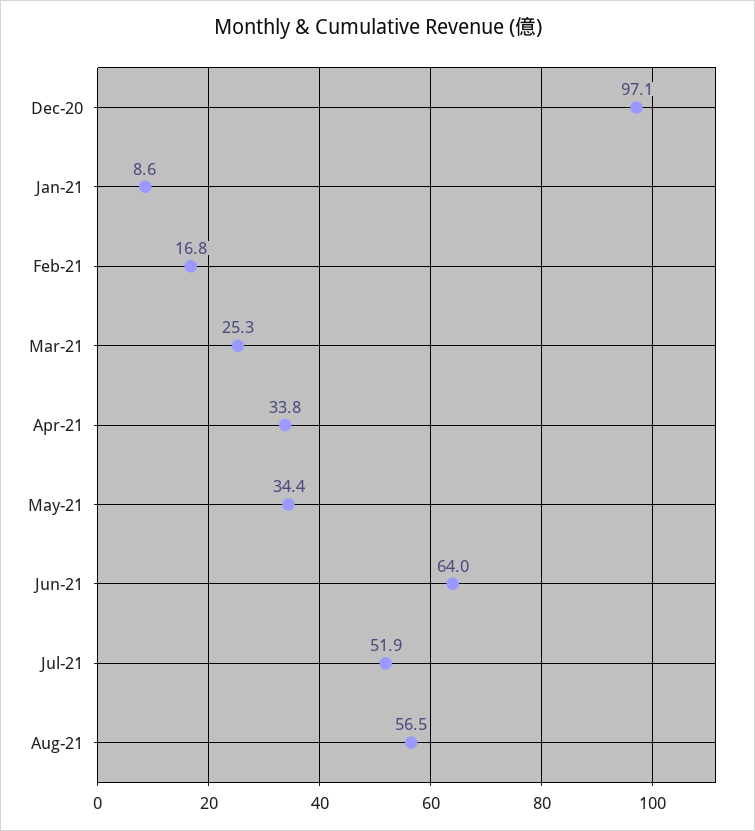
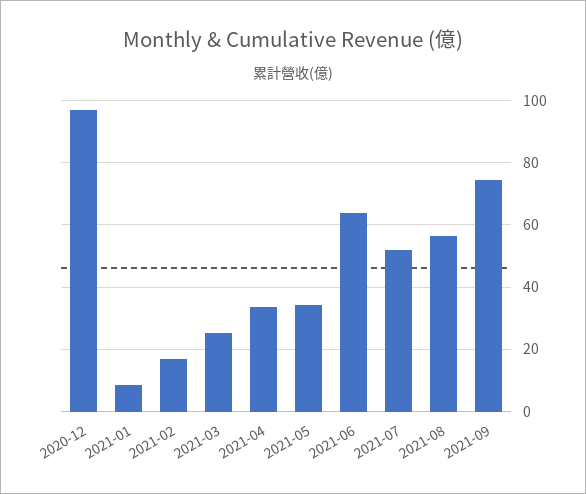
2021-09: none -> 74

